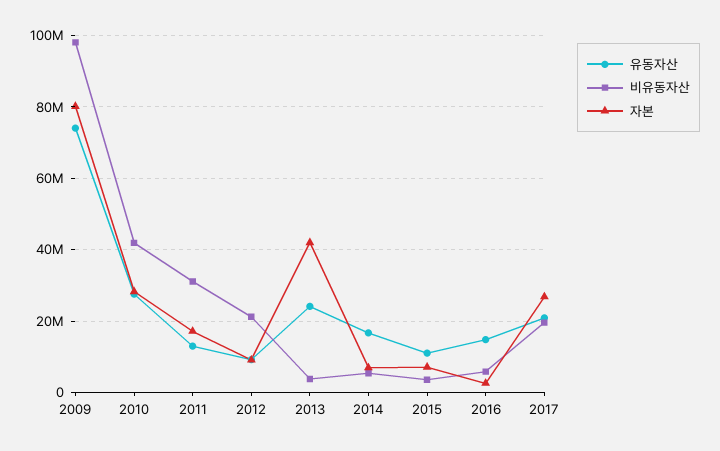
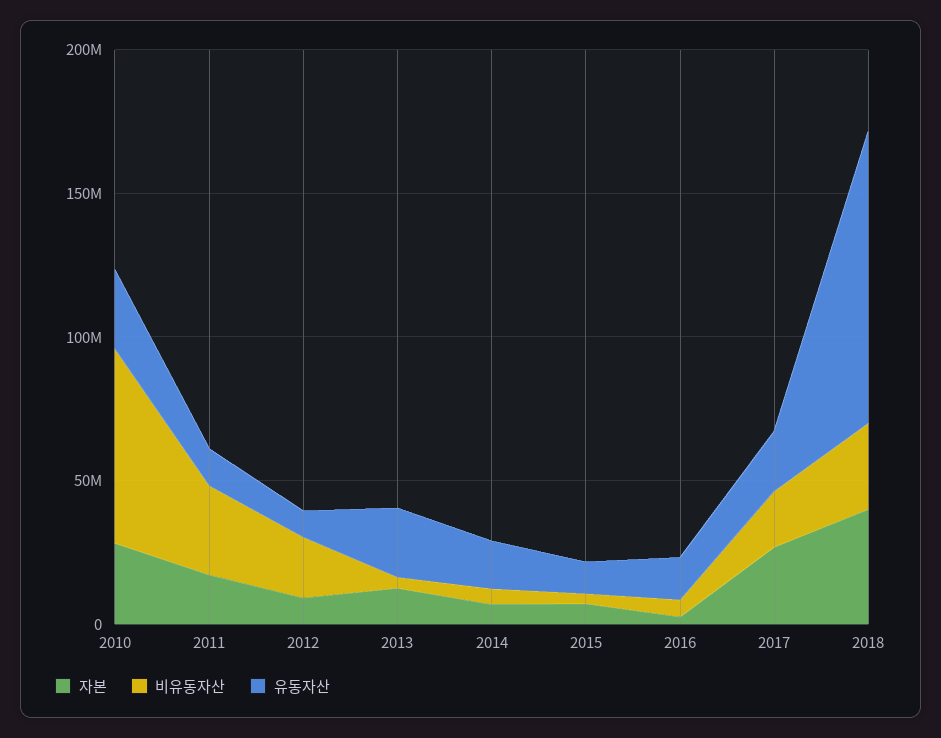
유동자산, 2009: 74000000 -> none
비유동자산, 2009: 98000000 -> none
자본, 2009: 80000000 -> none
비유동자산, 2010: 42000000 -> 70000000
자본, 2013: 42000000 -> 10000000
자본, 2018: none -> 40000000
비유동자산, 2018: none -> 30000000
유동자산, 2018: none -> 100000000

